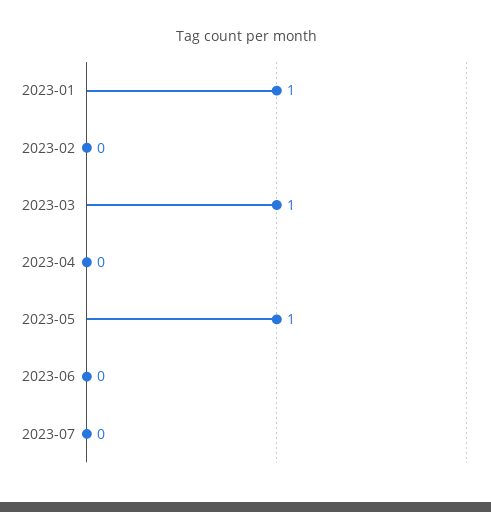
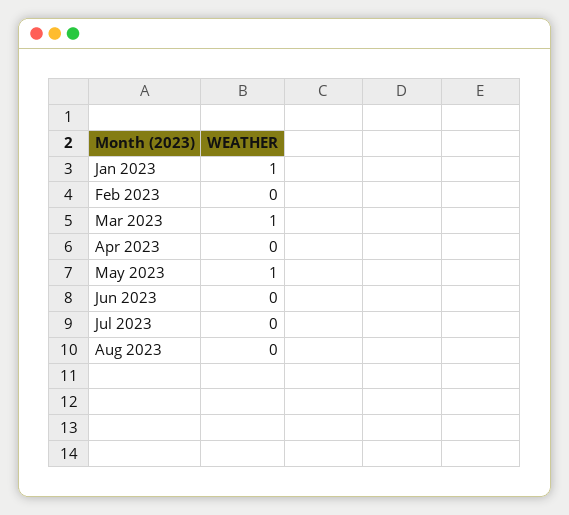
Aug 2023: none -> 0

